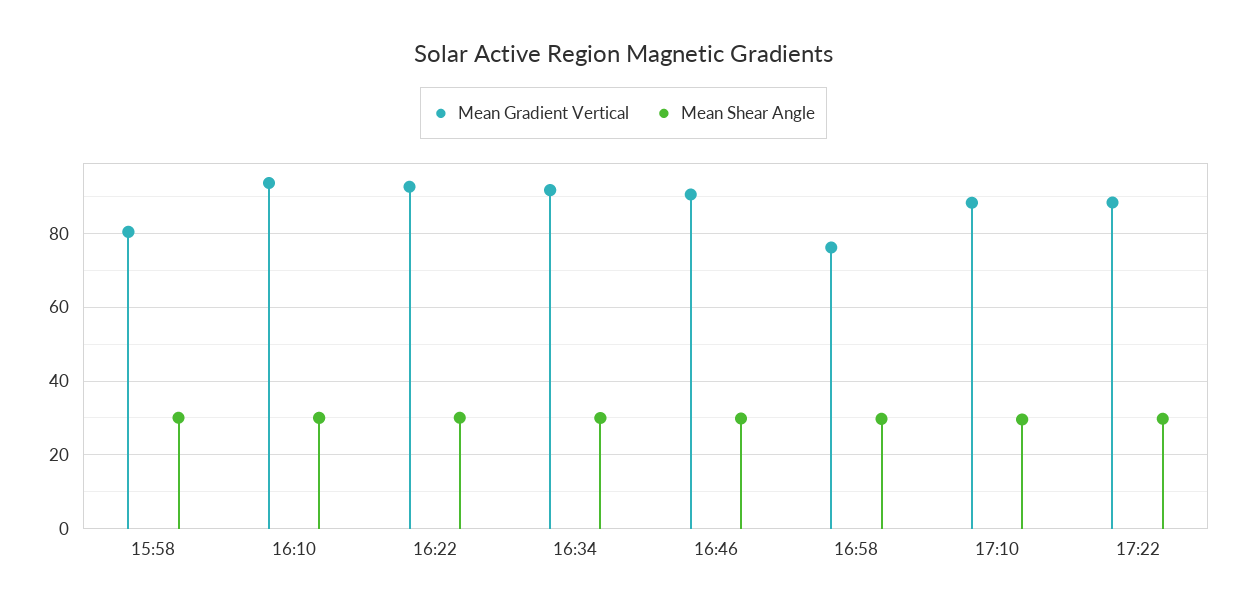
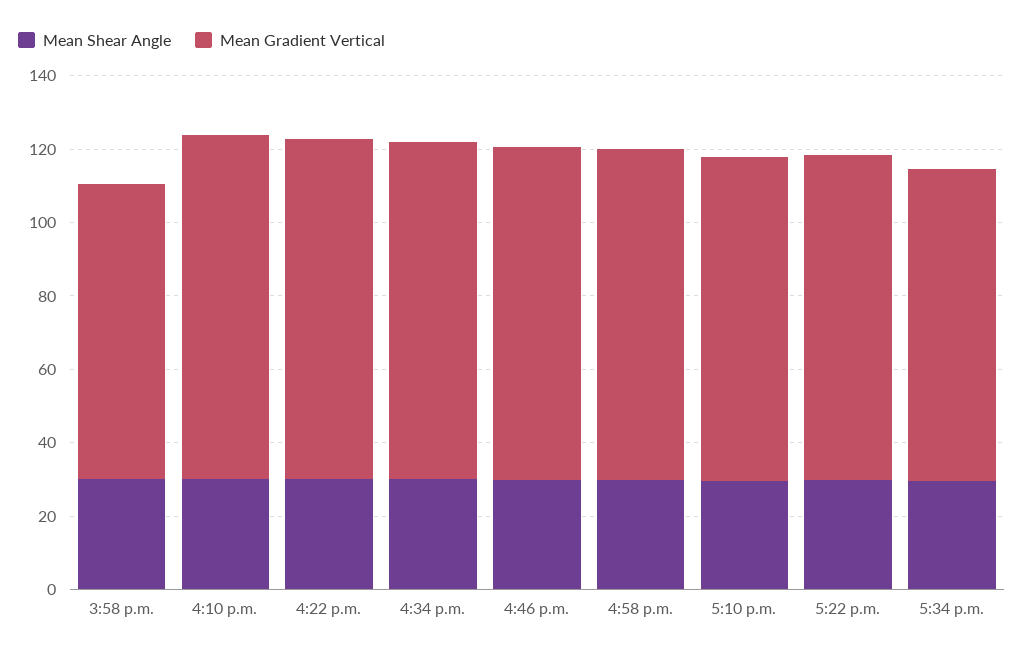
Mean Gradient Vertical, 16:58: 76 -> 90
Mean Shear Angle, 5:34 p.m.: none -> 30
Mean Gradient Vertical, 5:34 p.m.: none -> 85

